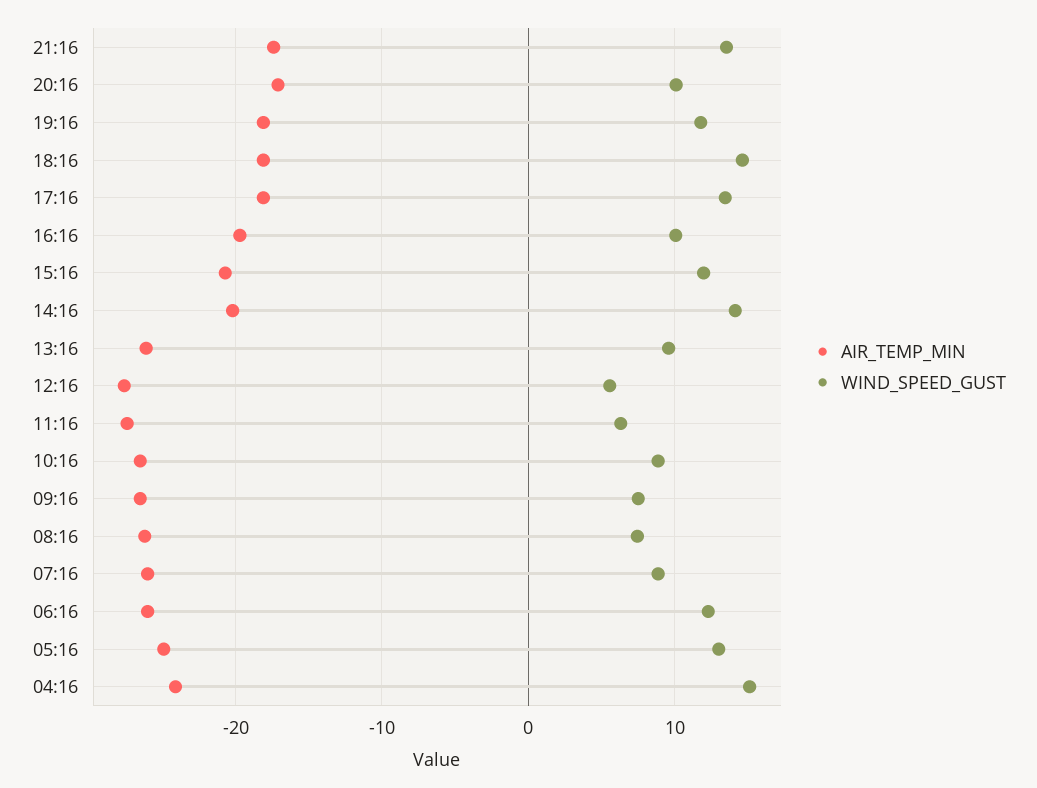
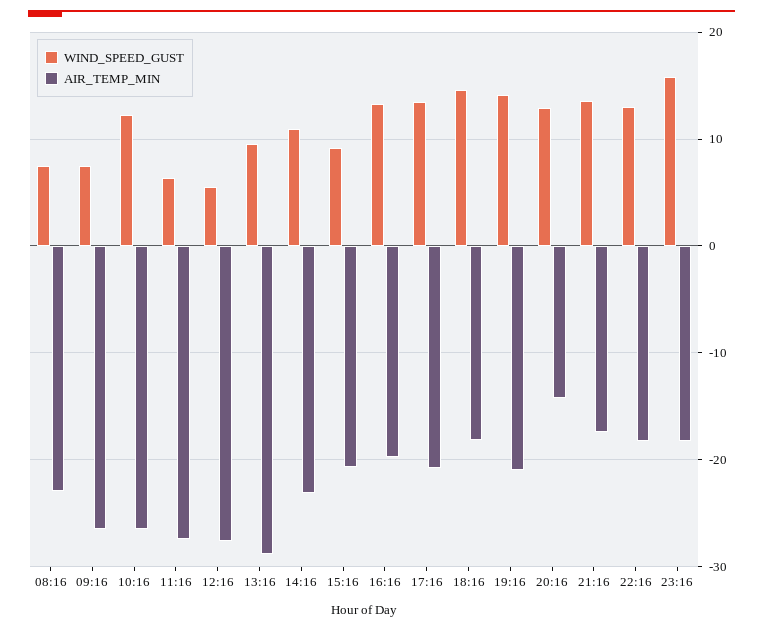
AIR_TEMP_MIN, 20:16: -17 -> -14
WIND_SPEED_GUST, 20:16: 10 -> 13
AIR_TEMP_MIN, 19:16: -18 -> -21
WIND_SPEED_GUST, 19:16: 12 -> 14
AIR_TEMP_MIN, 17:16: -18 -> -21
WIND_SPEED_GUST, 16:16: 10 -> 13
WIND_SPEED_GUST, 15:16: 12 -> 9
AIR_TEMP_MIN, 14:16: -20 -> -23
WIND_SPEED_GUST, 14:16: 14 -> 11
AIR_TEMP_MIN, 13:16: -26 -> -29
WIND_SPEED_GUST, 10:16: 9 -> 12
AIR_TEMP_MIN, 08:16: -26 -> -23
AIR_TEMP_MIN, 07:16: -26 -> none
WIND_SPEED_GUST, 07:16: 9 -> none
AIR_TEMP_MIN, 06:16: -26 -> none
WIND_SPEED_GUST, 06:16: 12 -> none
AIR_TEMP_MIN, 05:16: -25 -> none
WIND_SPEED_GUST, 05:16: 13 -> none
AIR_TEMP_MIN, 04:16: -24 -> none
WIND_SPEED_GUST, 04:16: 15 -> none
WIND_SPEED_GUST, 22:16: none -> 13
AIR_TEMP_MIN, 22:16: none -> -18
WIND_SPEED_GUST, 23:16: none -> 16
AIR_TEMP_MIN, 23:16: none -> -18

